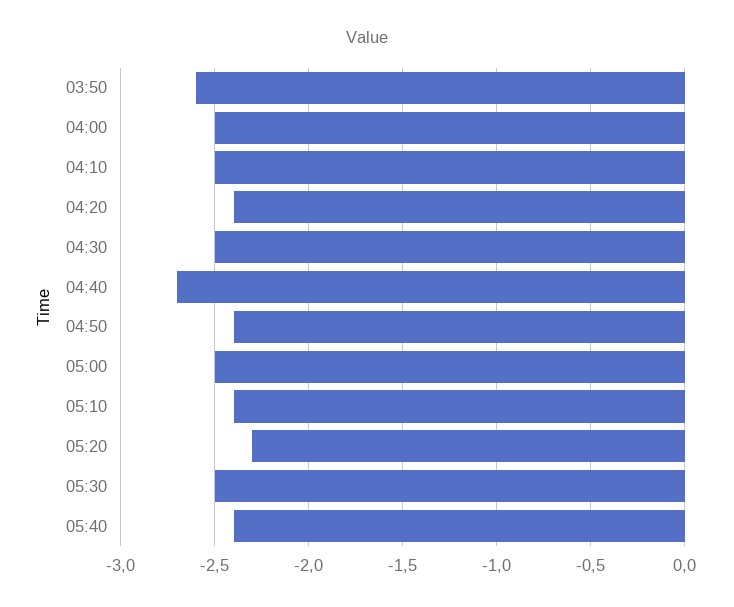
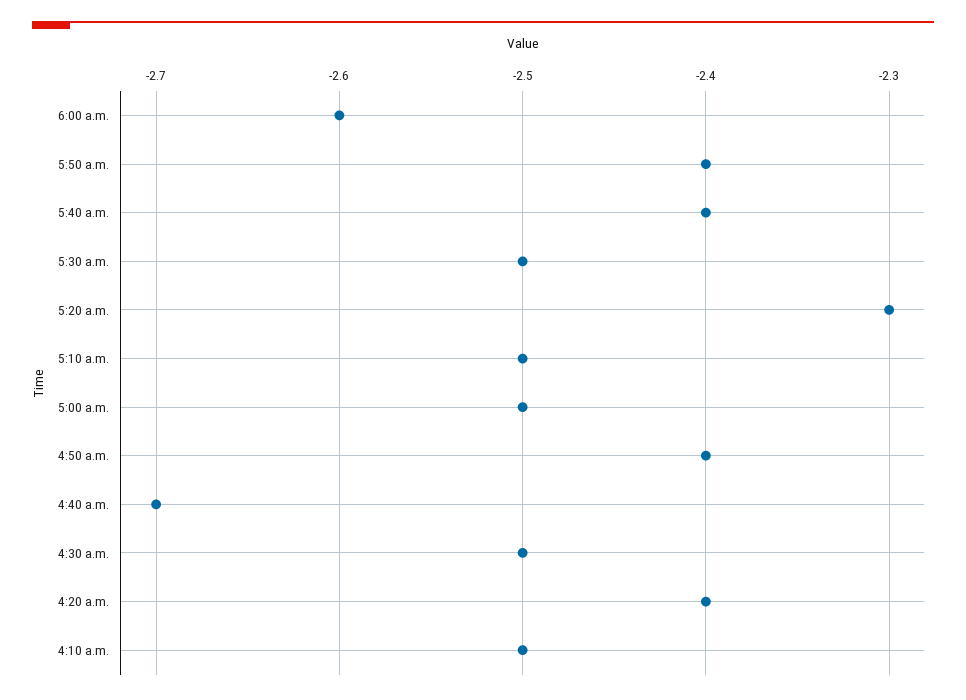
03:50: -2.6 -> none
04:00: -2.5 -> none
05:10: -2.4 -> -2.5
6:00 a.m.: none -> -2.6
5:50 a.m.: none -> -2.4

